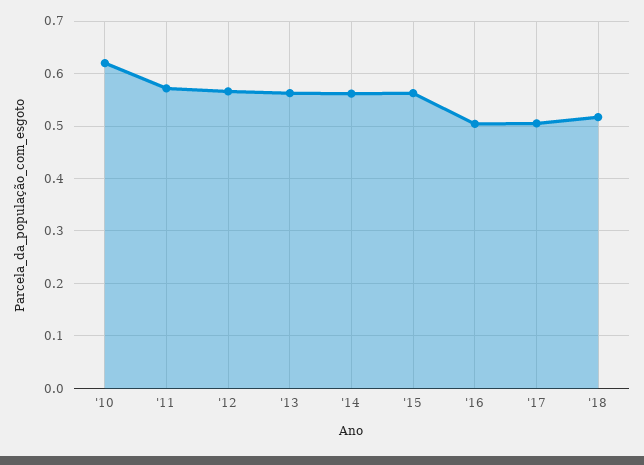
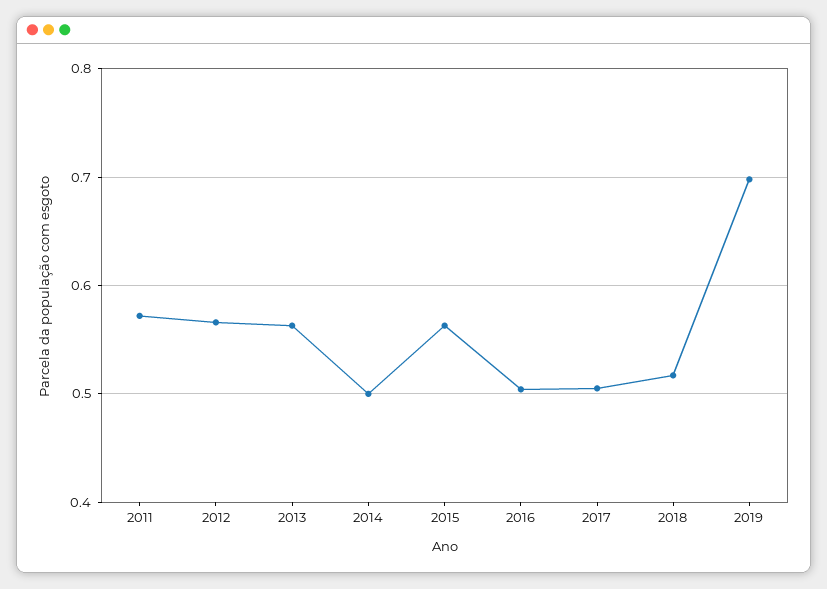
'10: 0.62 -> none
'14: 0.56 -> 0.5
2019: none -> 0.7

